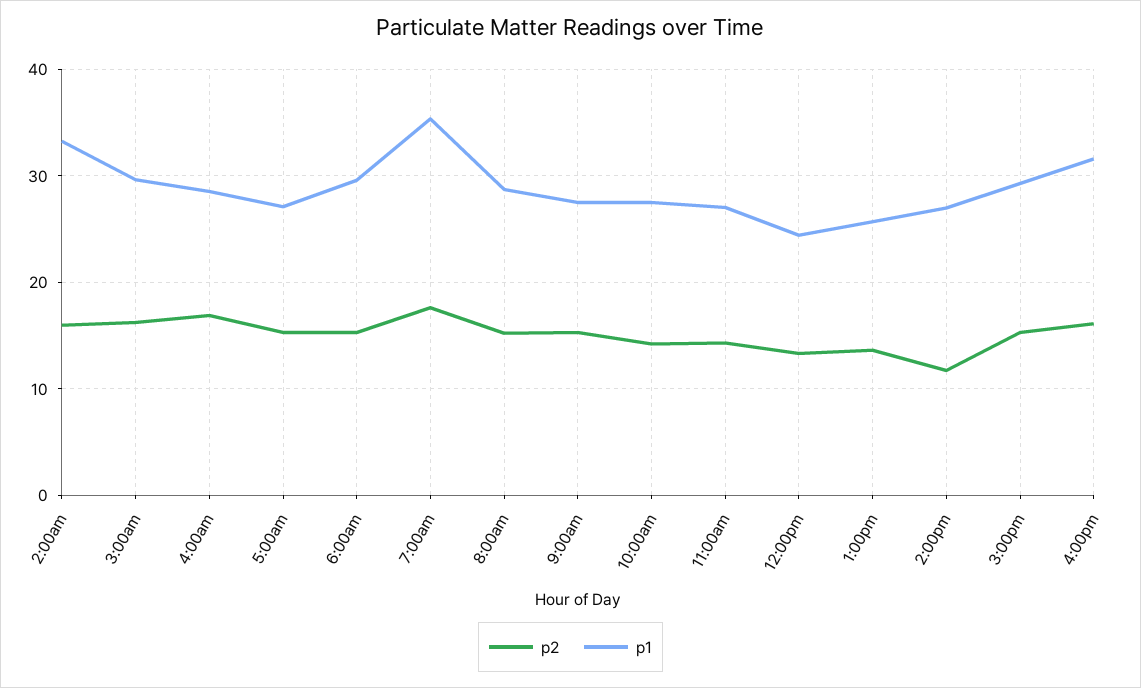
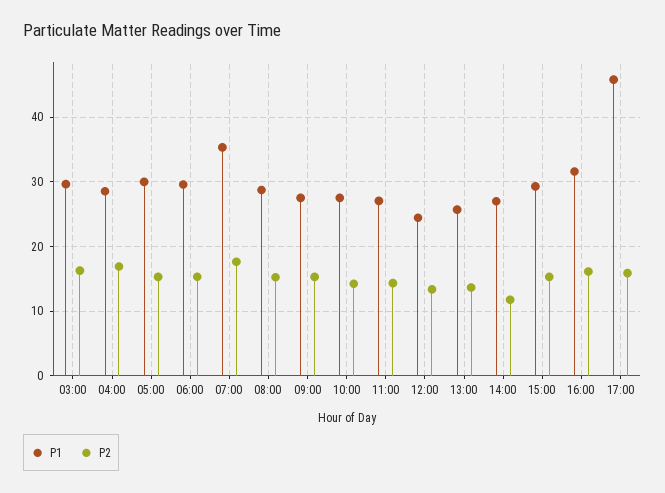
p2, 2:00am: 16 -> none
p1, 2:00am: 33 -> none
p1, 5:00am: 27 -> 30
p1, 17:00: none -> 46
p2, 17:00: none -> 16

